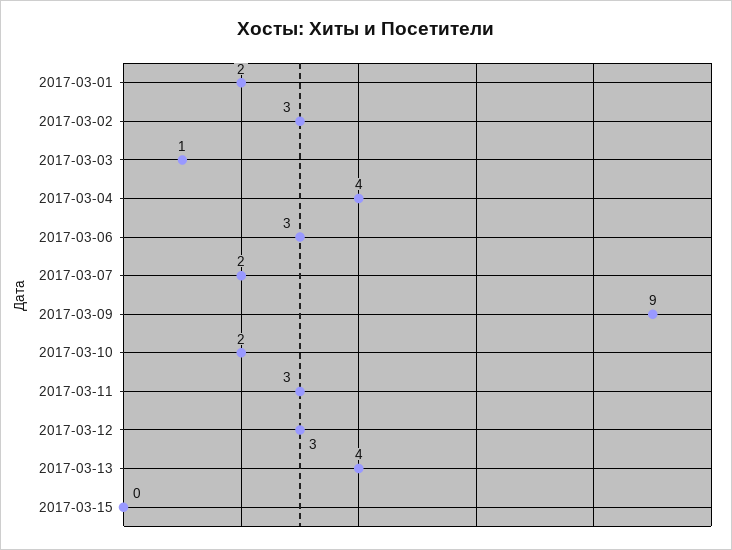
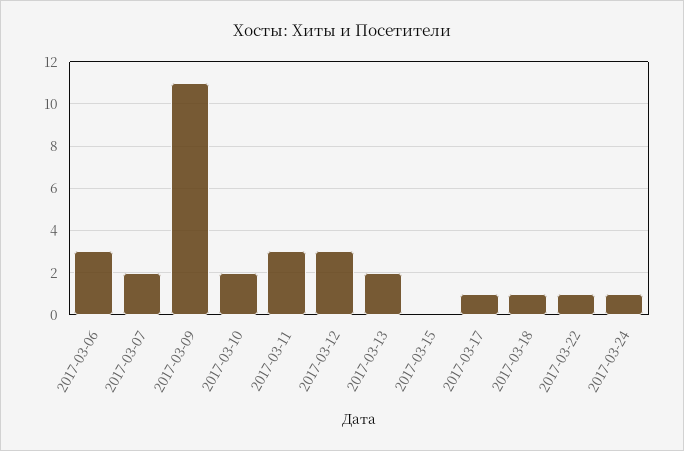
2017-03-01: 2 -> none
2017-03-02: 3 -> none
2017-03-03: 1 -> none
2017-03-04: 4 -> none
2017-03-09: 9 -> 11
2017-03-13: 4 -> 2
2017-03-17: none -> 1
2017-03-18: none -> 1
2017-03-22: none -> 1
2017-03-24: none -> 1

